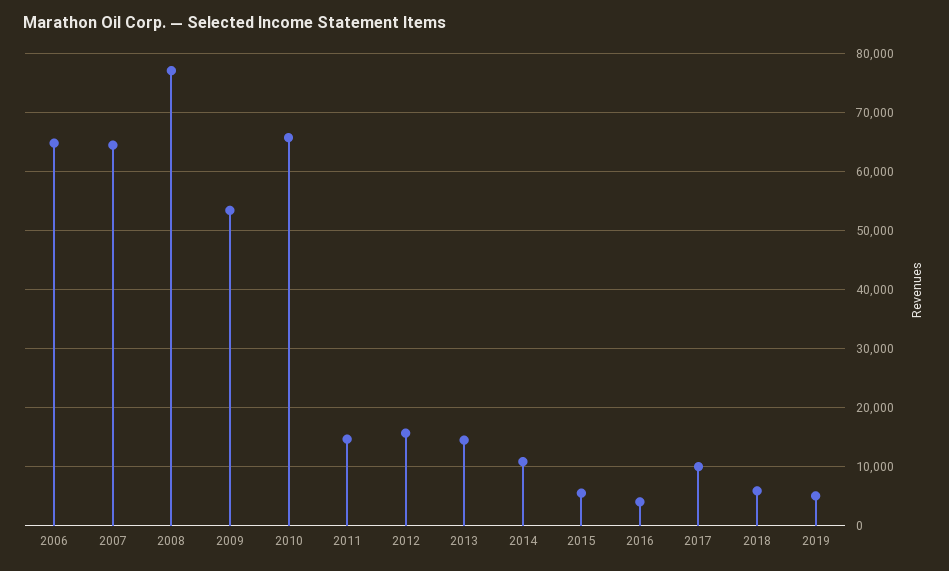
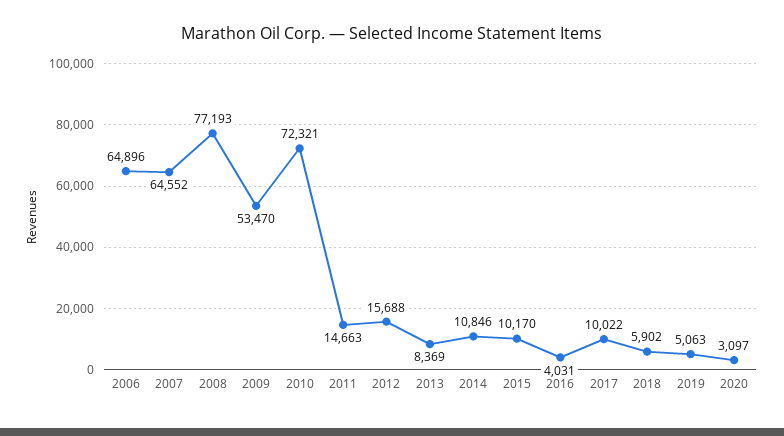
2010: 66000 -> 72321
2013: 14000 -> 8369
2015: 6000 -> 10170
2020: none -> 3097

